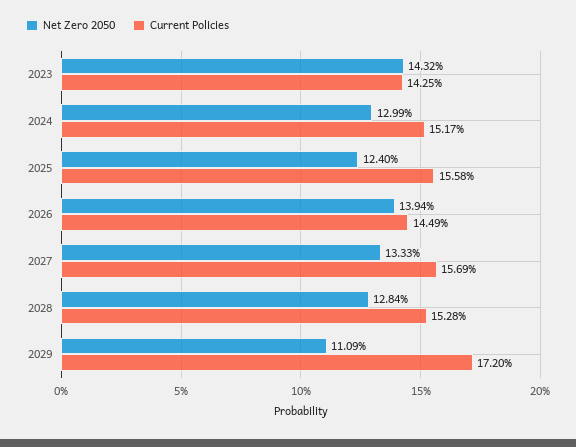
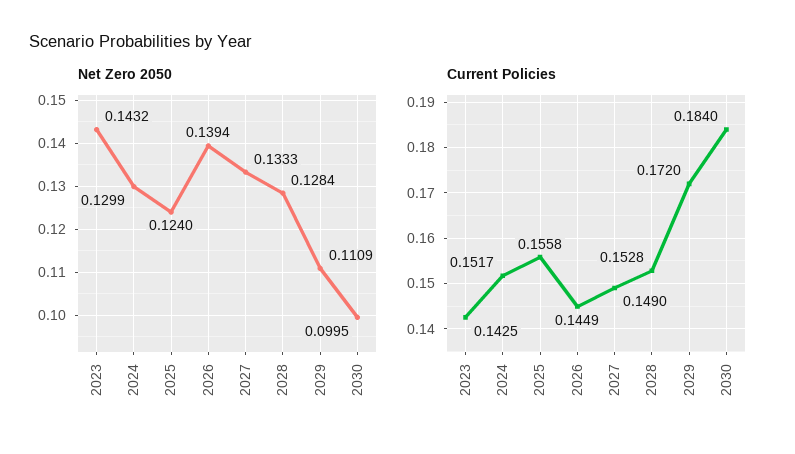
Current Policies, 2027: 0.1569 -> 0.149
Net Zero 2050, 2030: none -> 0.0995
Current Policies, 2030: none -> 0.184

